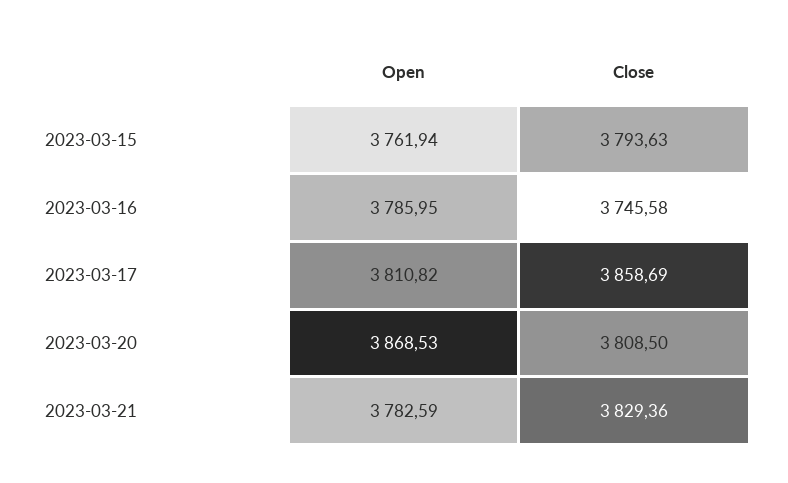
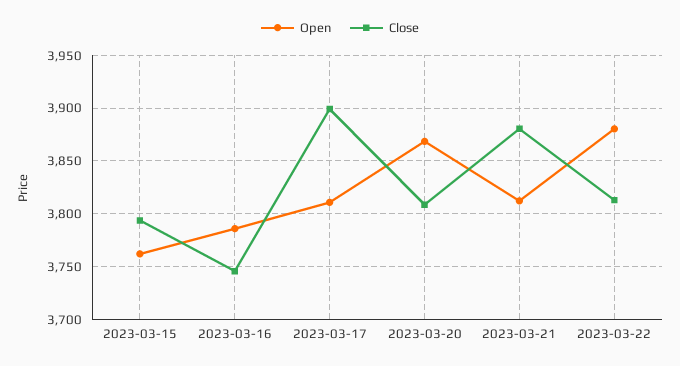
Close, 2023-03-17: 3858.69 -> 3900
Open, 2023-03-21: 3782.59 -> 3810
Close, 2023-03-21: 3829.36 -> 3880
Open, 2023-03-22: none -> 3880
Close, 2023-03-22: none -> 3810

